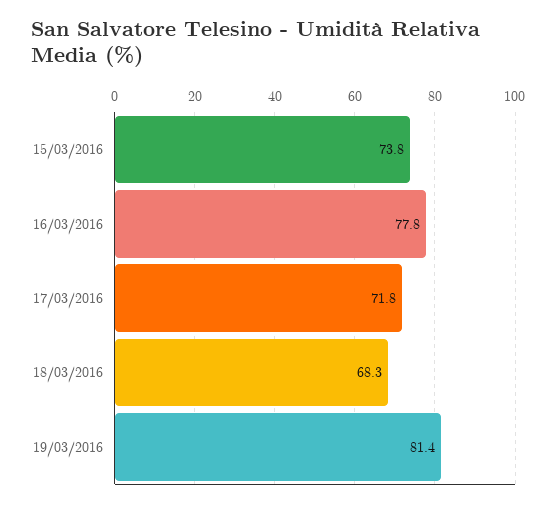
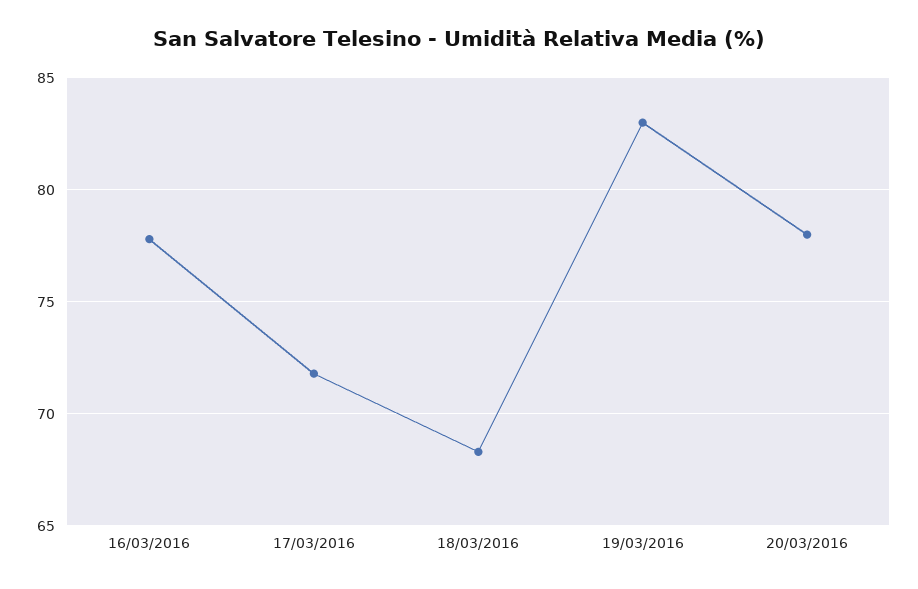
15/03/2016: 73.8 -> none
19/03/2016: 81.4 -> 83
20/03/2016: none -> 78

